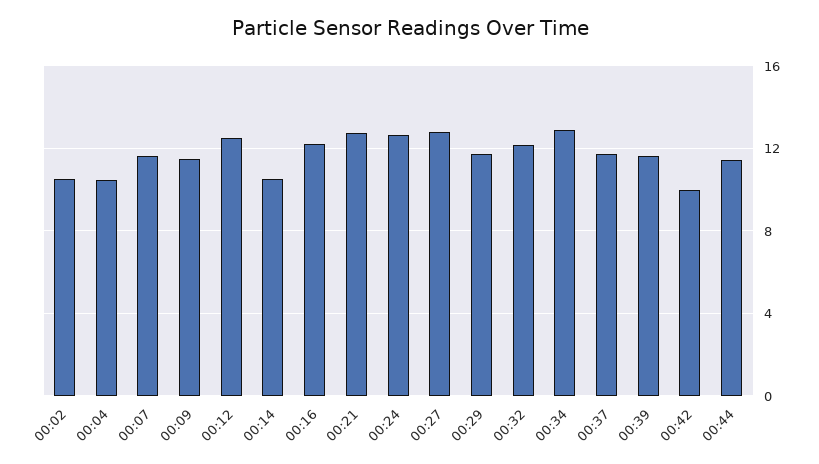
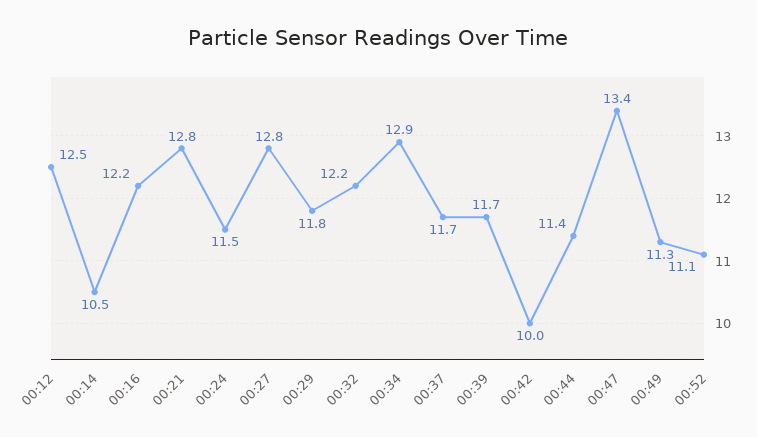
00:02: 10.5 -> none
00:04: 10.5 -> none
00:07: 11.5 -> none
00:09: 11.5 -> none
00:24: 12.5 -> 11.5
00:47: none -> 13.4
00:49: none -> 11.3
00:52: none -> 11.1

